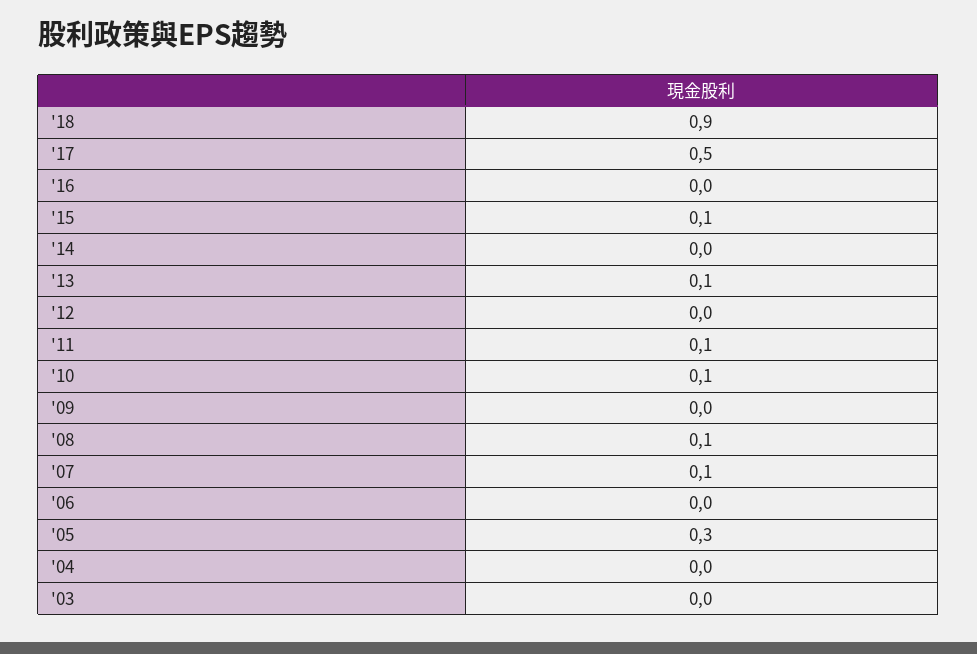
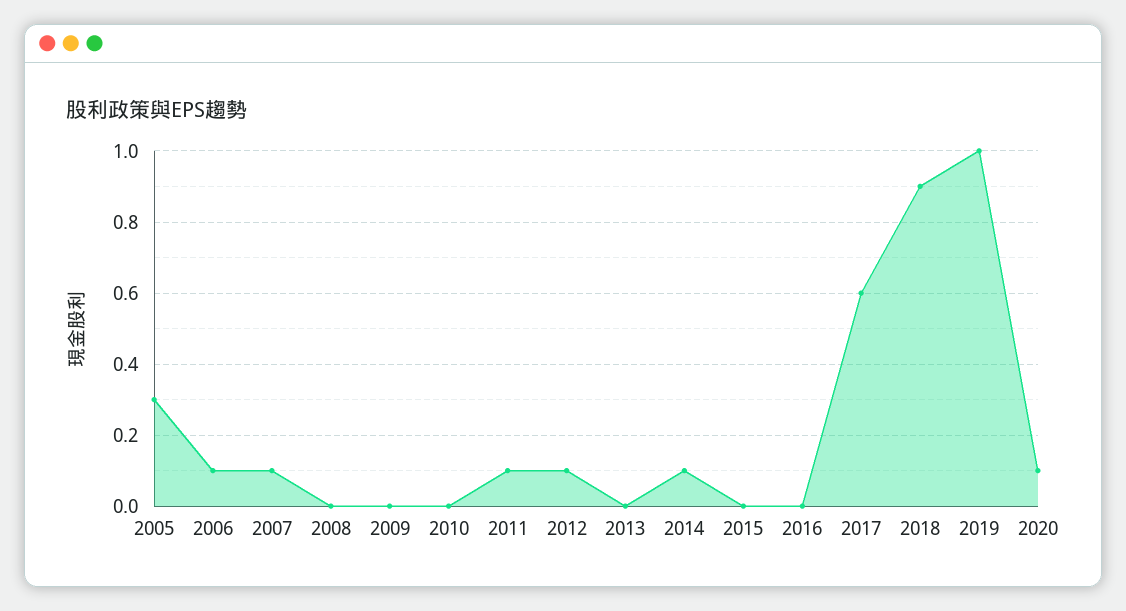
'17: 0.5 -> 0.6
'15: 0.1 -> 0
'14: 0 -> 0.1
'13: 0.1 -> 0
'12: 0 -> 0.1
'10: 0.1 -> 0
'08: 0.1 -> 0
'06: 0 -> 0.1
'04: 0 -> none
'03: 0 -> none
2019: none -> 1
2020: none -> 0.1

